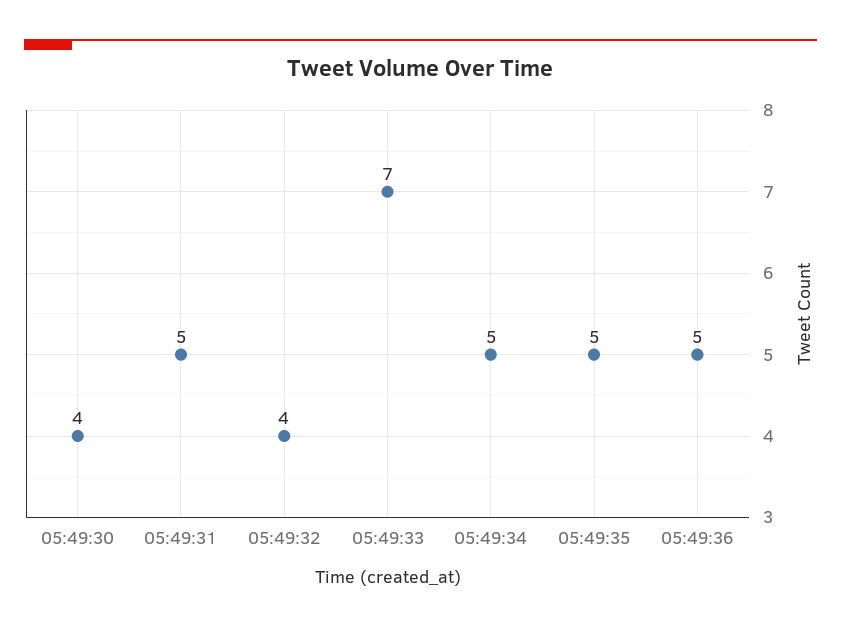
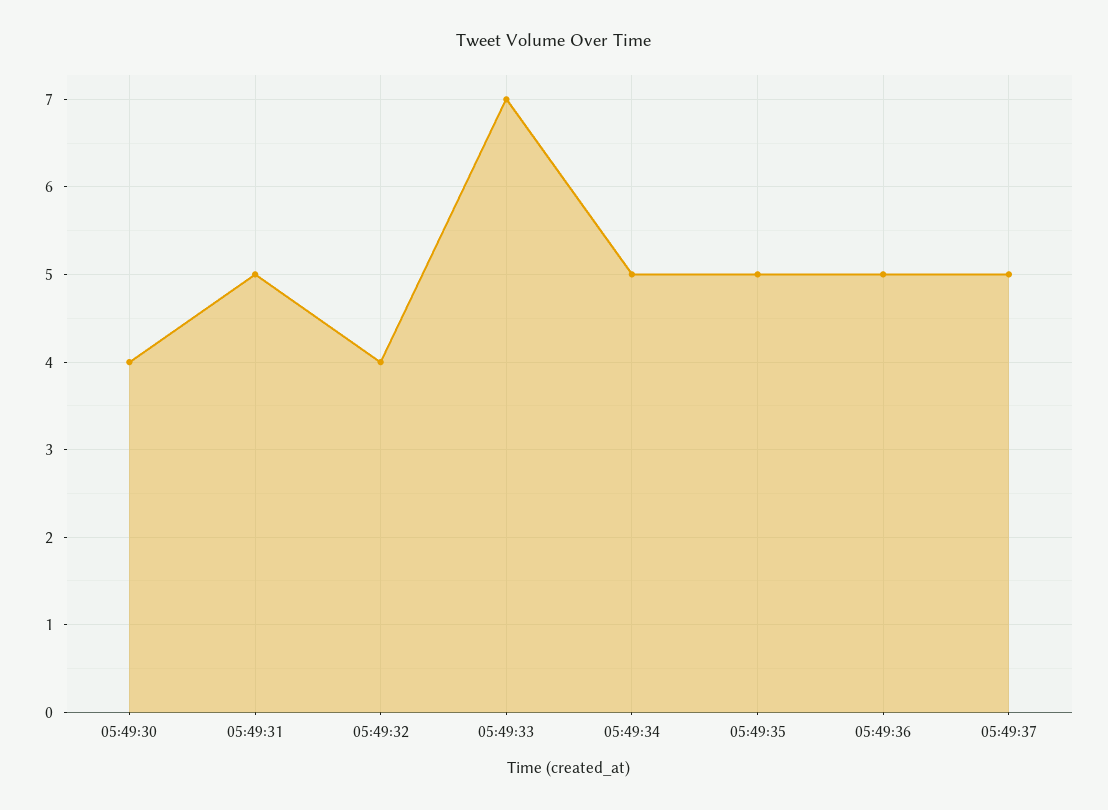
05:49:37: none -> 5

